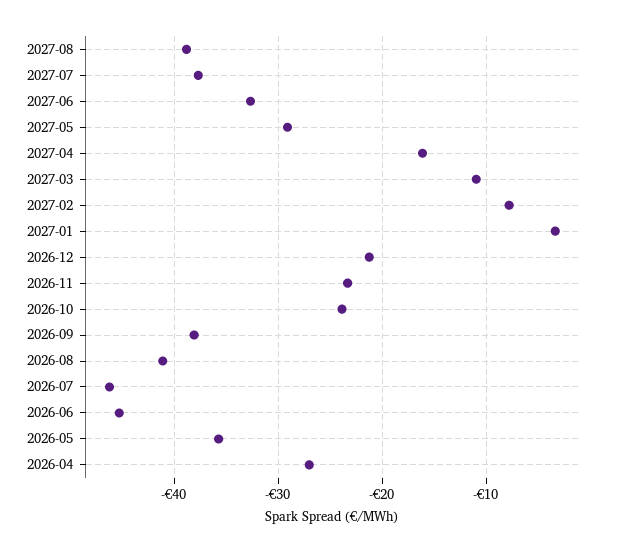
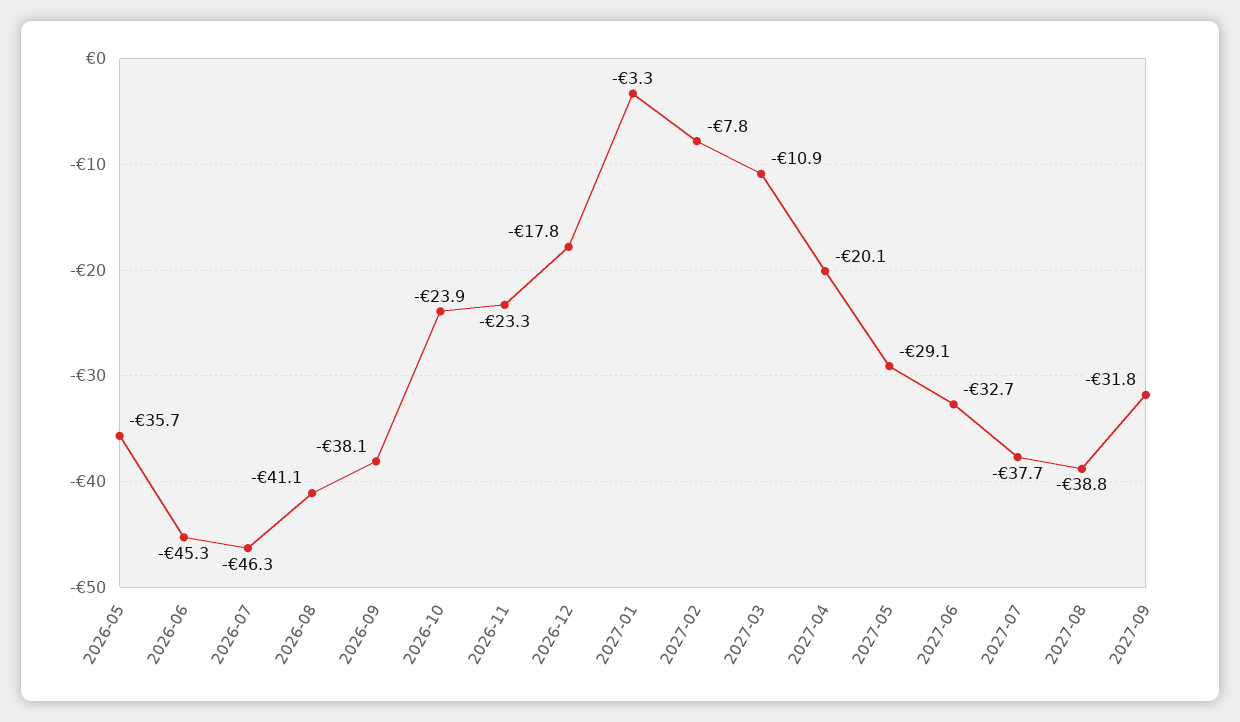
2027-04: -16 -> -20.1
2026-12: -21 -> -17.8
2026-04: -27 -> none
2027-09: none -> -31.8

